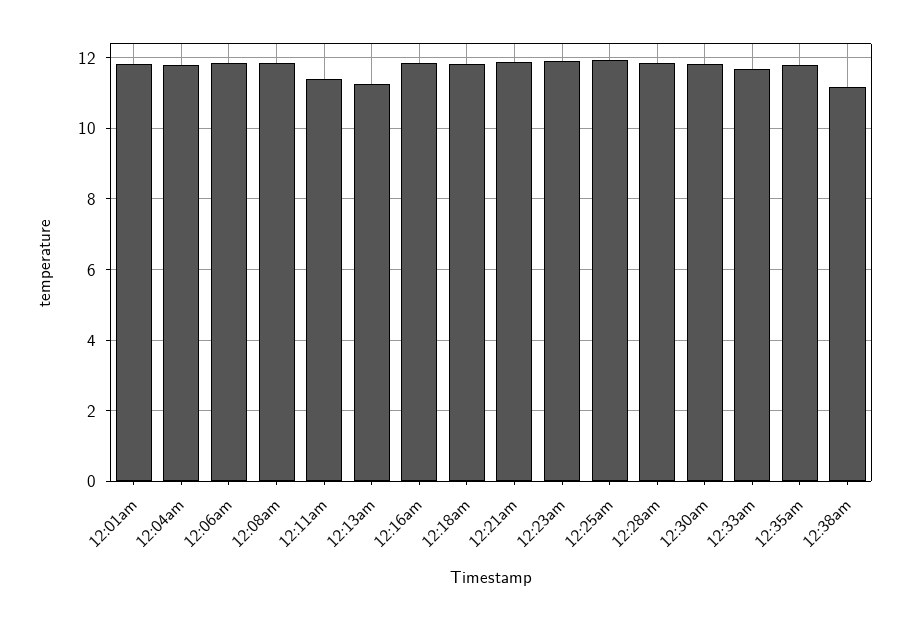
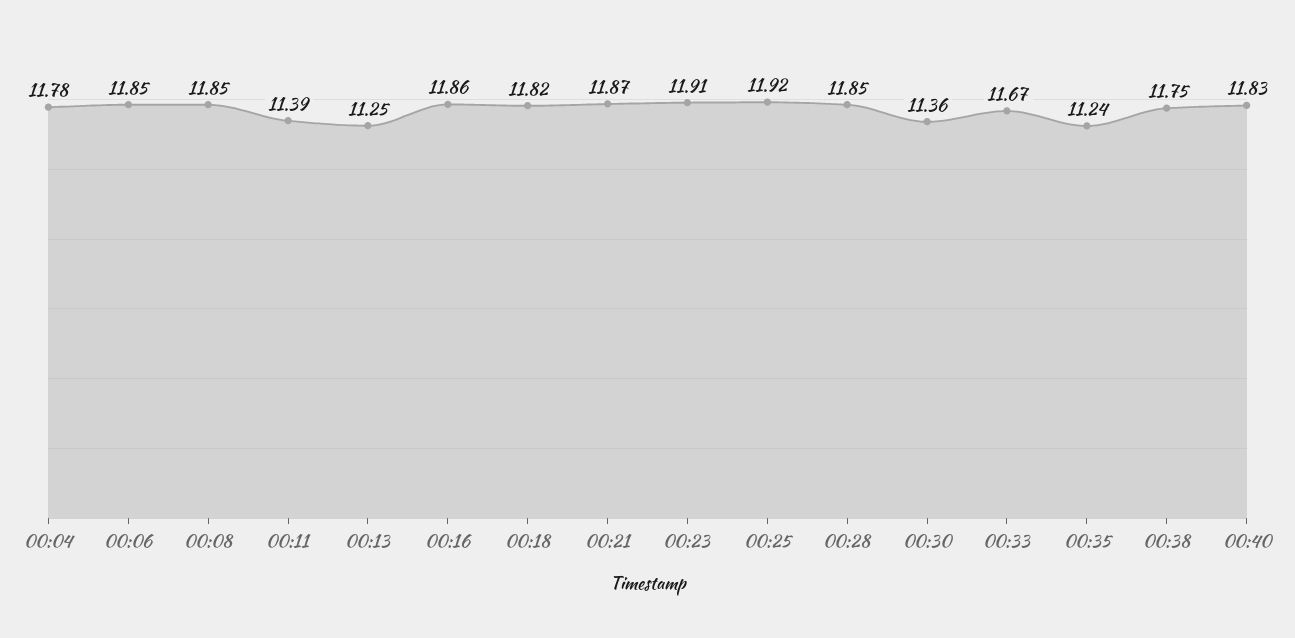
12:01am: 11.8 -> none
12:30am: 11.8 -> 11.36
12:35am: 11.8 -> 11.24
12:38am: 11.2 -> 11.75
00:40: none -> 11.83

